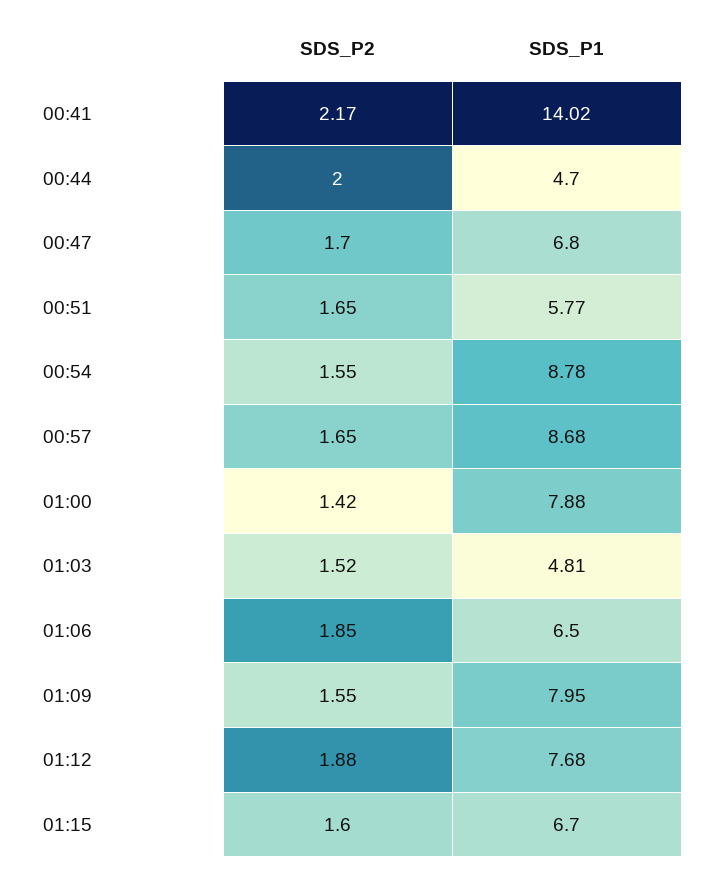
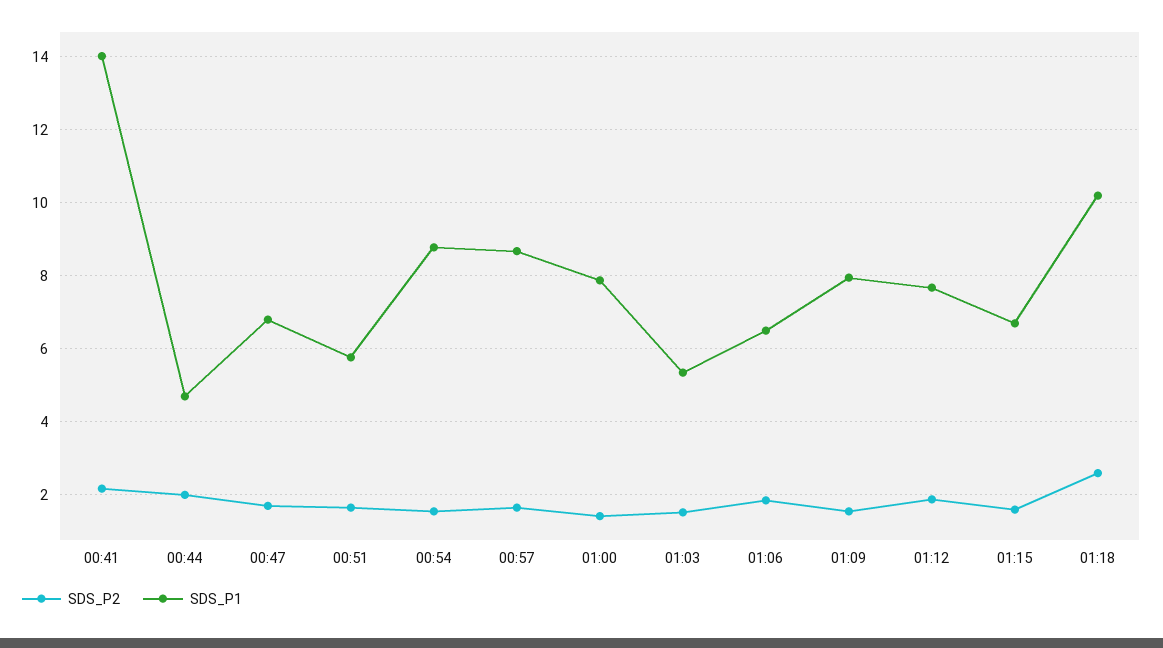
SDS_P1, 01:03: 4.81 -> 5.4
SDS_P2, 01:18: none -> 2.6
SDS_P1, 01:18: none -> 10.2

